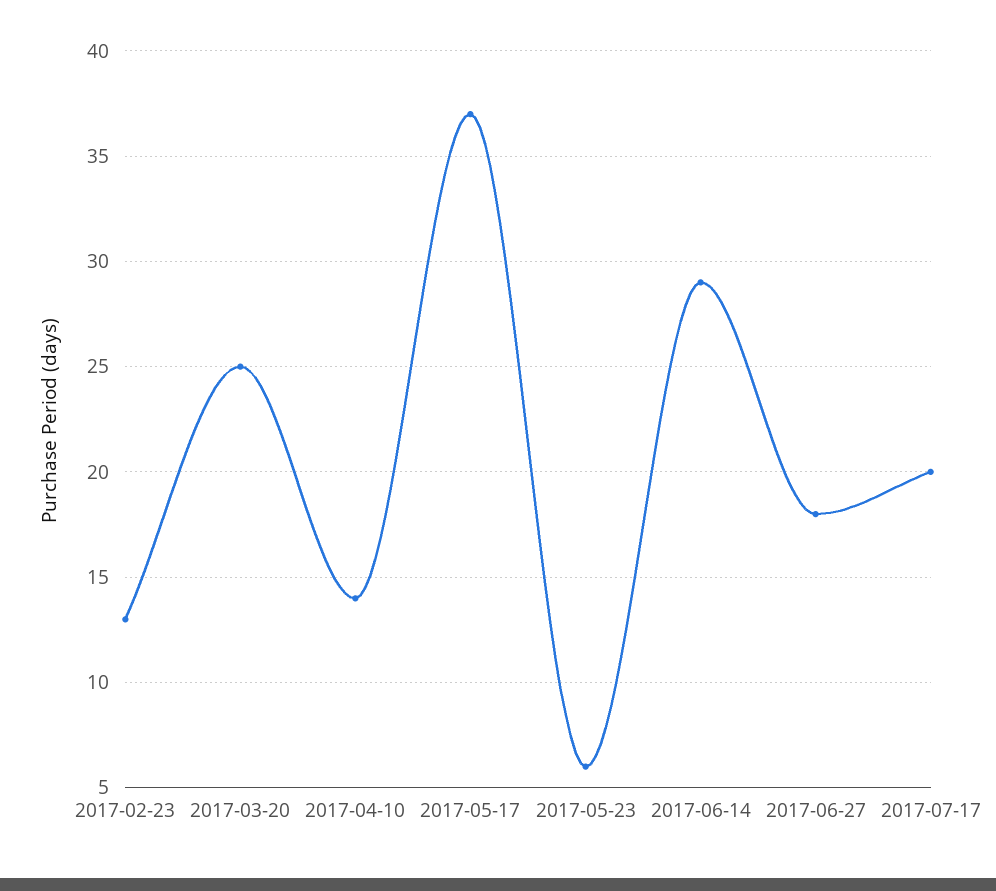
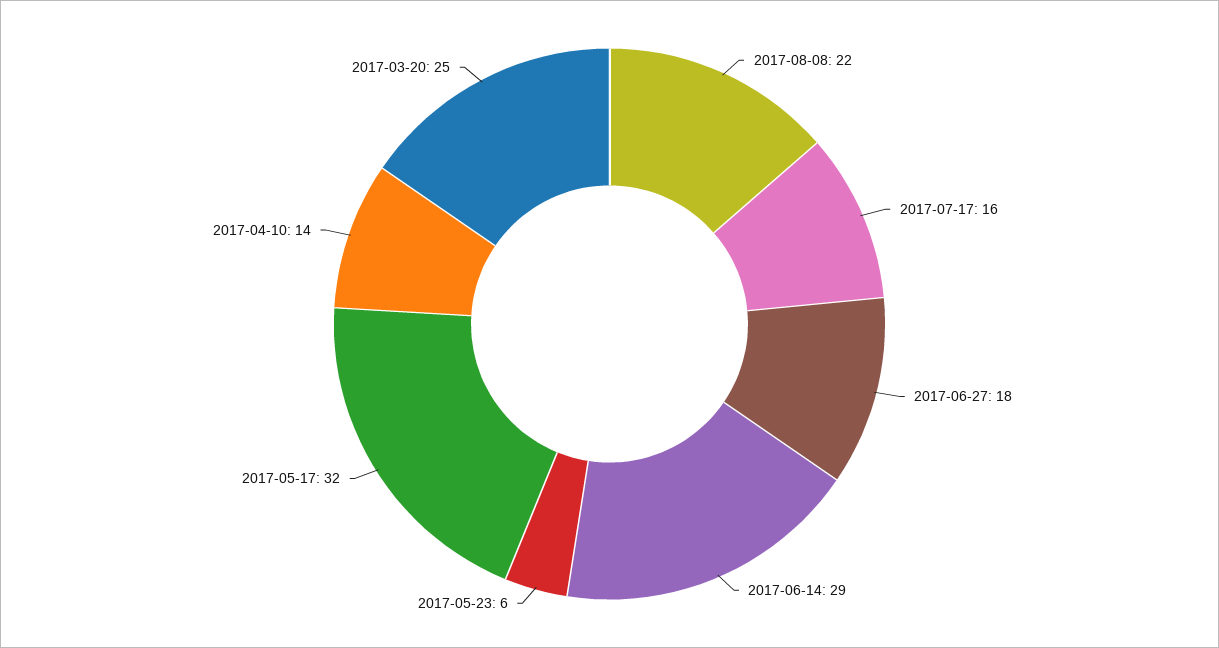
2017-02-23: 13 -> none
2017-05-17: 37 -> 32
2017-07-17: 20 -> 16
2017-08-08: none -> 22

